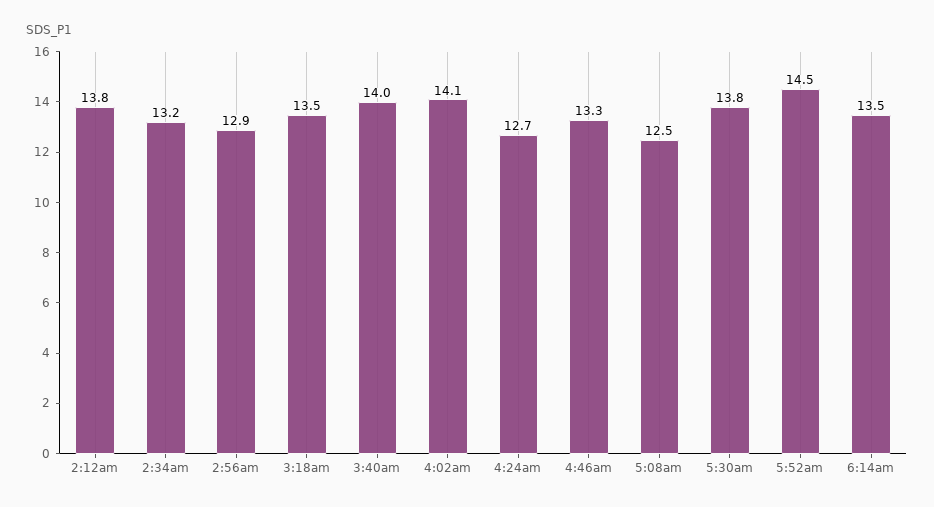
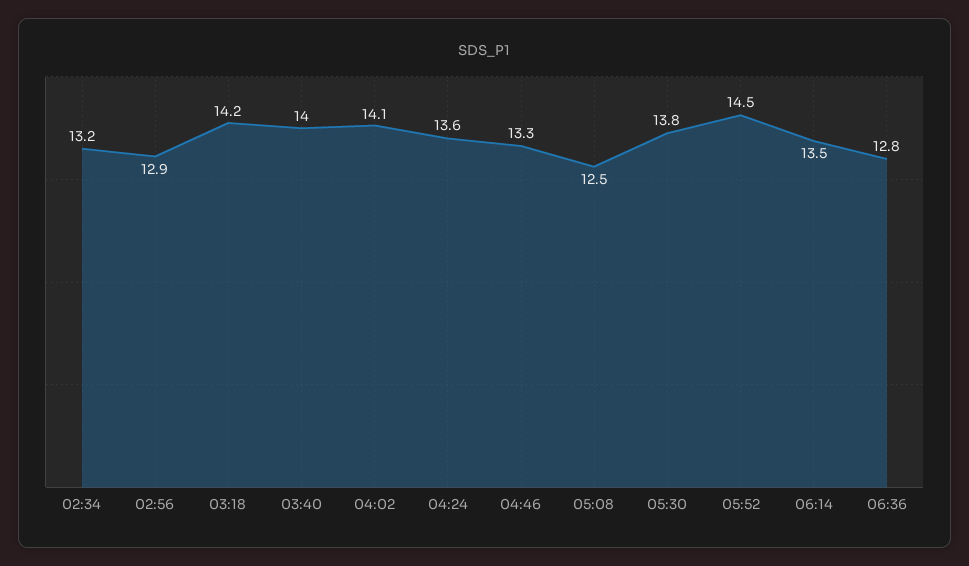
2:12am: 13.8 -> none
3:18am: 13.5 -> 14.2
4:24am: 12.7 -> 13.6
06:36: none -> 12.8

